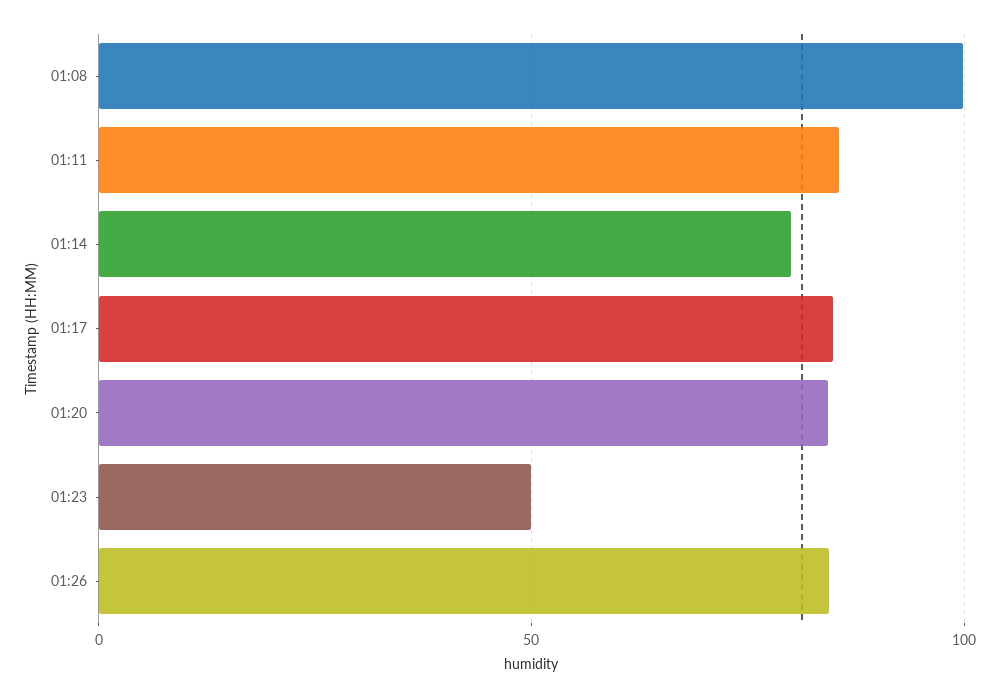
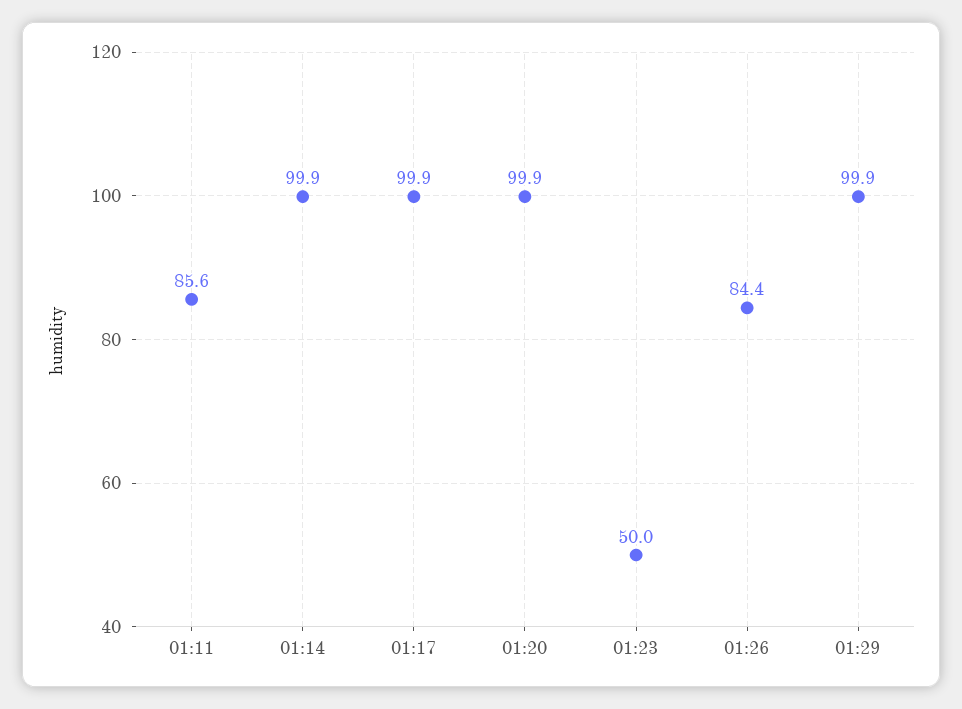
01:08: 100 -> none
01:14: 80 -> 99.9
01:17: 85 -> 99.9
01:20: 85 -> 99.9
01:29: none -> 99.9

